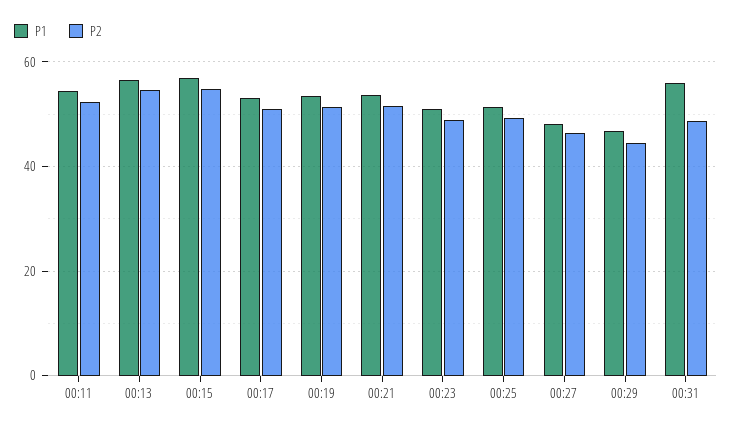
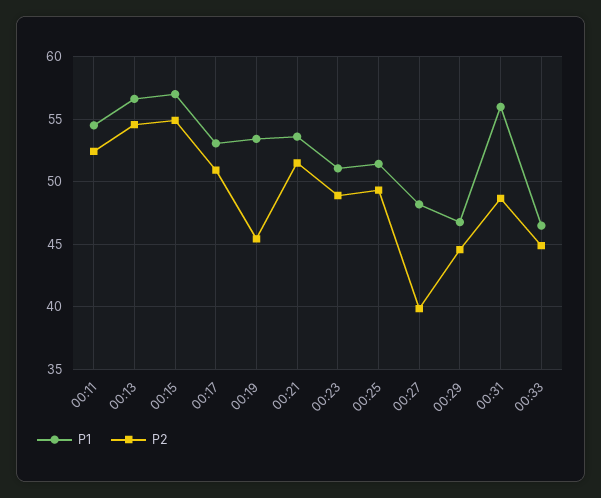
P2, 00:19: 52 -> 45.5
P2, 00:27: 46 -> 40
P1, 00:33: none -> 46.5
P2, 00:33: none -> 45

